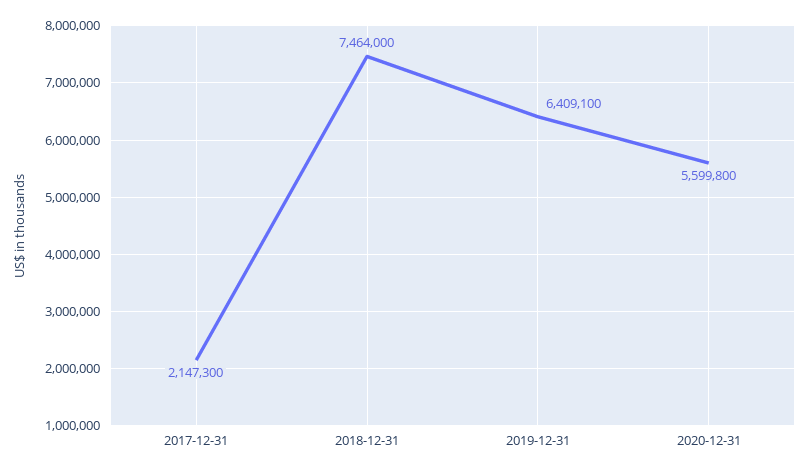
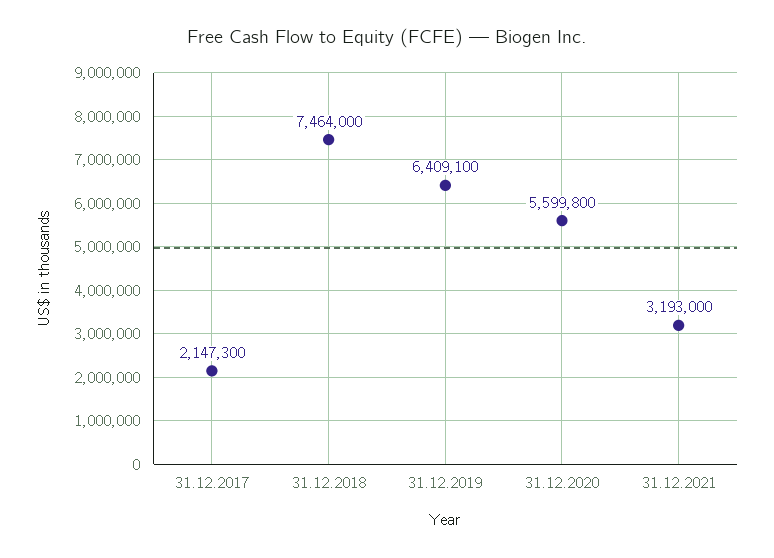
31.12.2021: none -> 3193000

